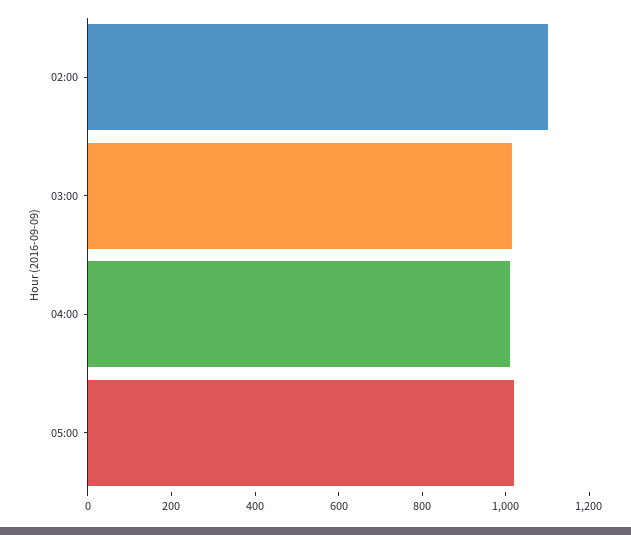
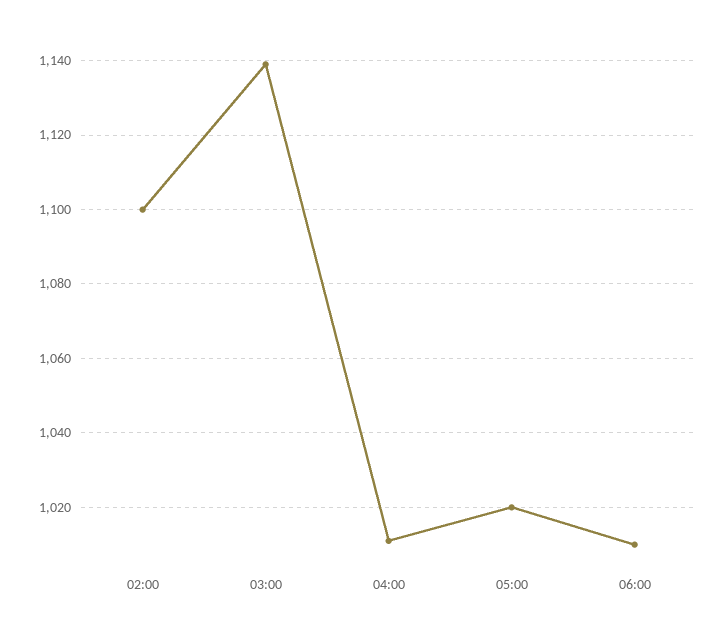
03:00: 1000 -> 1140
06:00: none -> 1010

